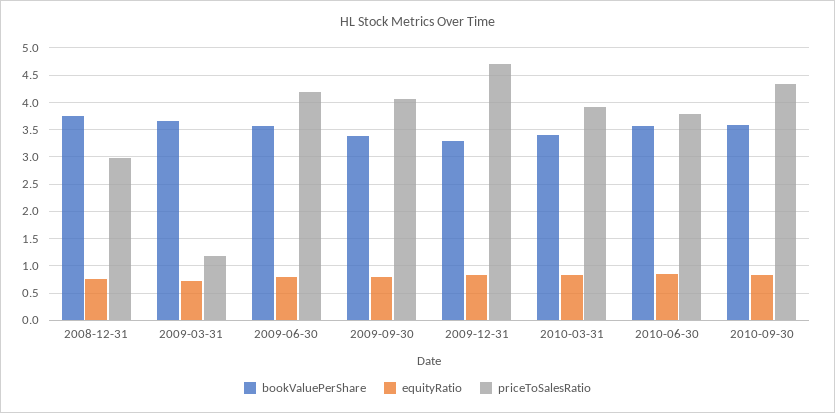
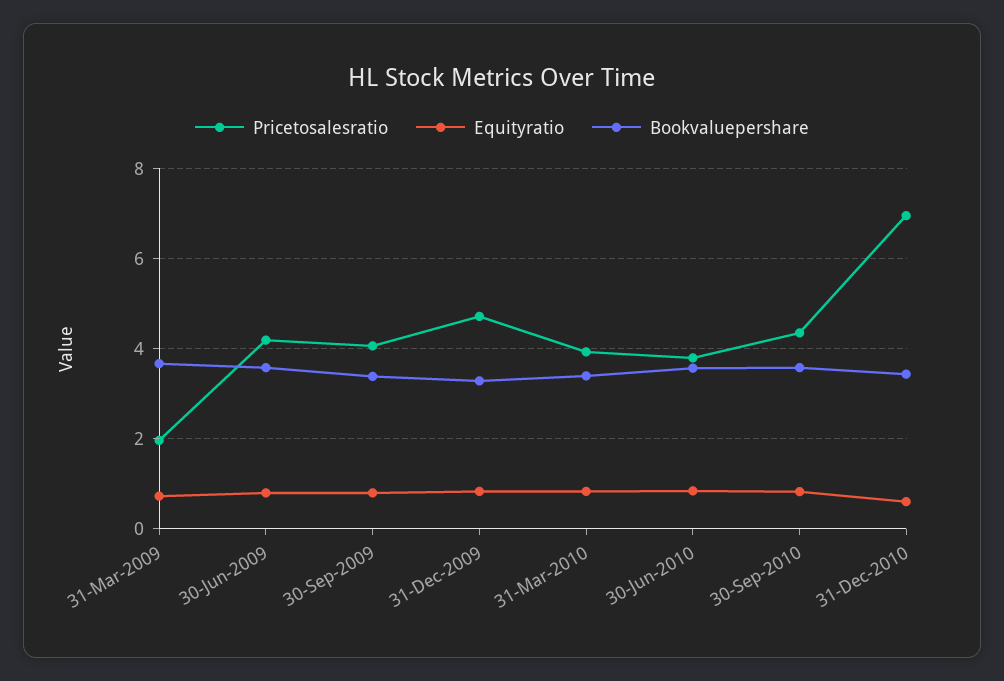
bookValuePerShare, 2008-12-31: 3.75 -> none
equityRatio, 2008-12-31: 0.75 -> none
priceToSalesRatio, 2008-12-31: 3 -> none
priceToSalesRatio, 2009-03-31: 1.25 -> 2
priceToSalesRatio, 31-Dec-2010: none -> 7
equityRatio, 31-Dec-2010: none -> 0.6
bookValuePerShare, 31-Dec-2010: none -> 3.4

